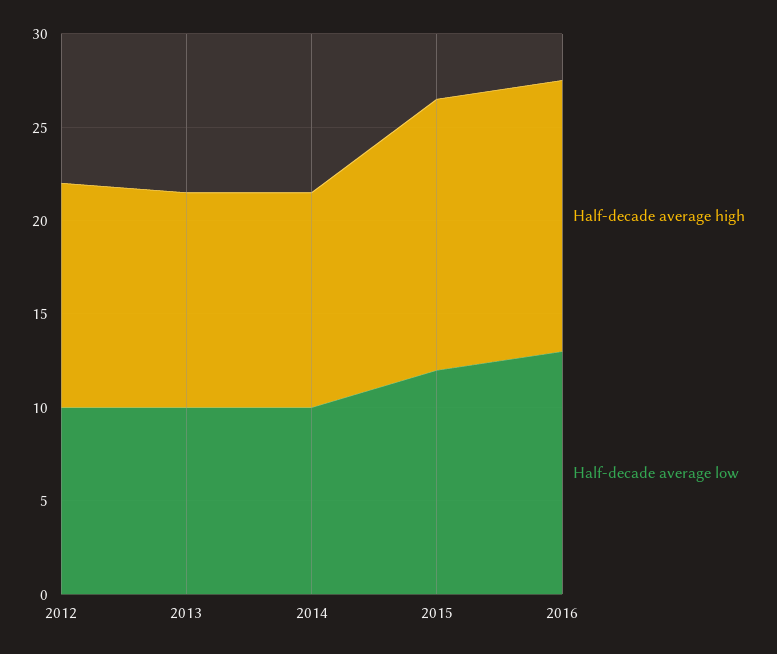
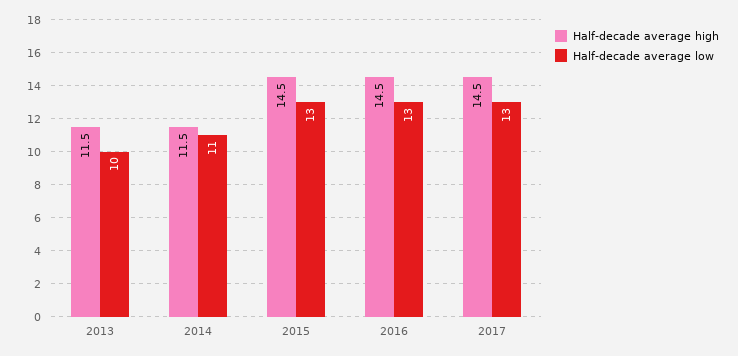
Half-decade average high, 2012: 12 -> none
Half-decade average low, 2012: 10 -> none
Half-decade average low, 2014: 10 -> 11
Half-decade average low, 2015: 12 -> 13
Half-decade average high, 2017: none -> 14.5
Half-decade average low, 2017: none -> 13

